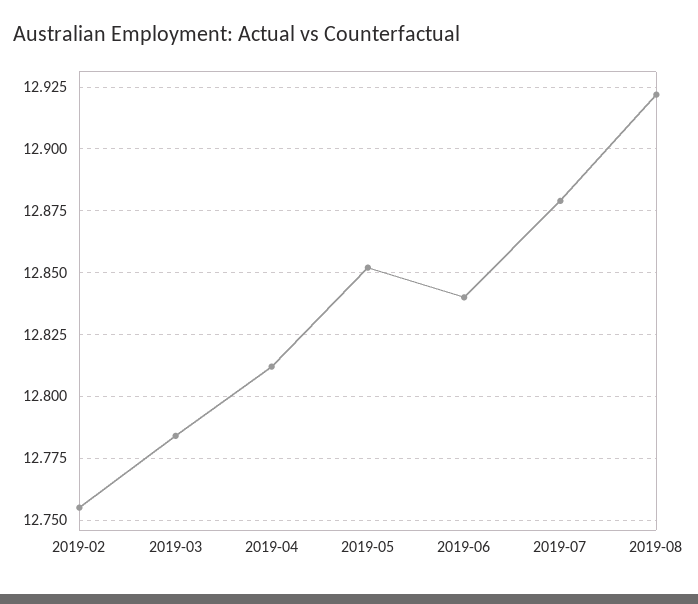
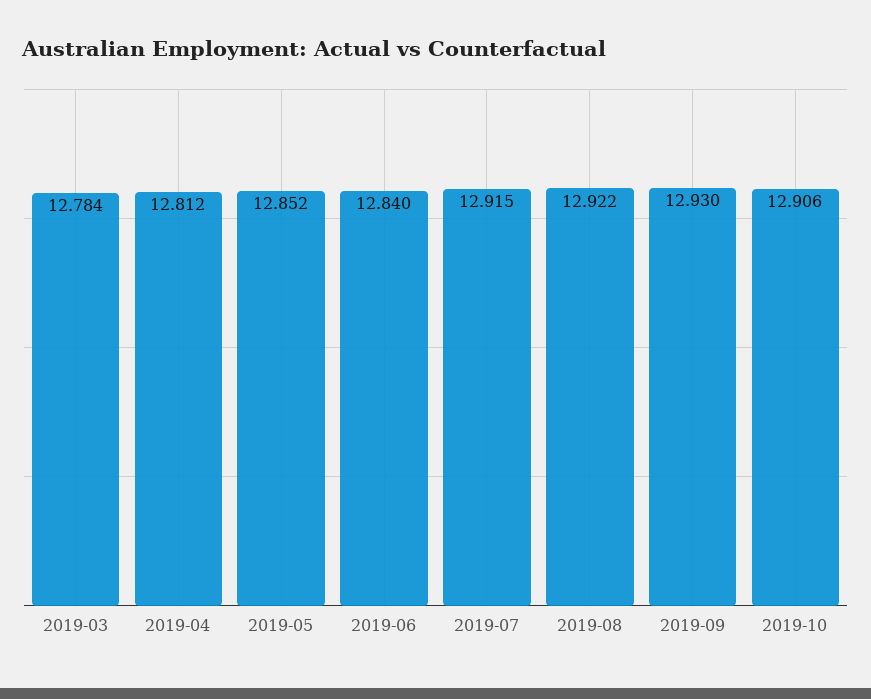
2019-02: 12.755 -> none
2019-07: 12.88 -> 12.915
2019-09: none -> 12.93
2019-10: none -> 12.906

